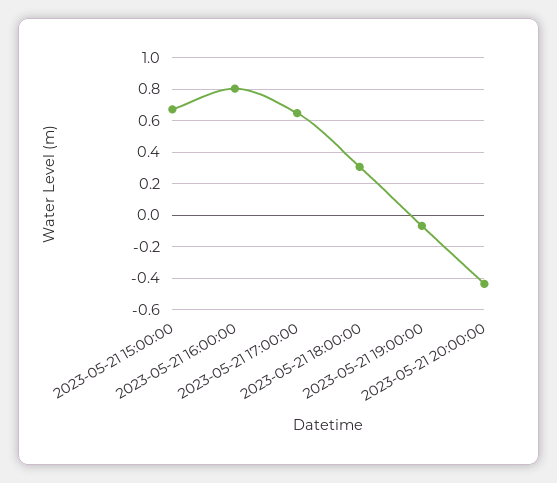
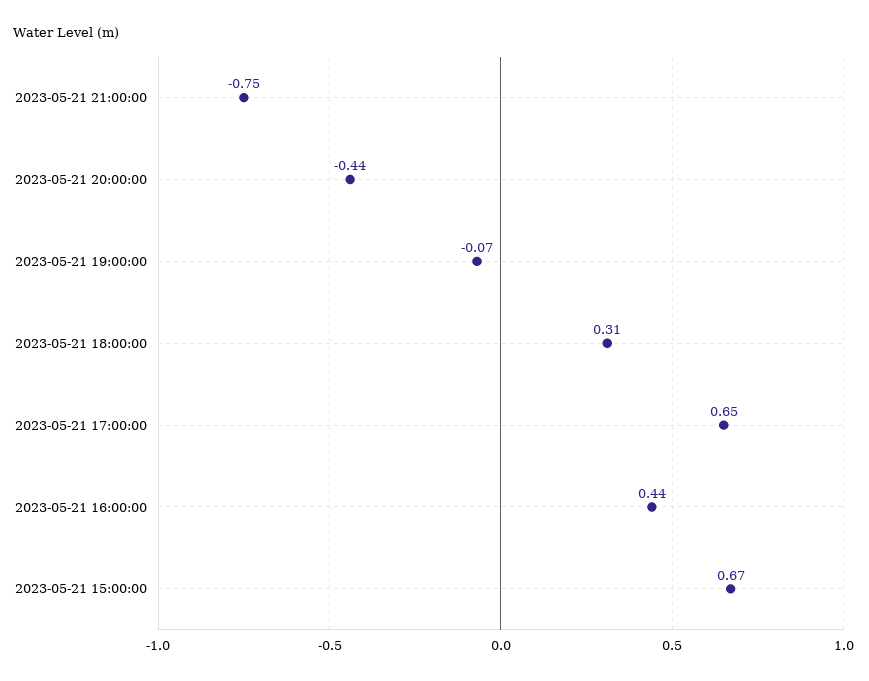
2023-05-21 16:00:00: 0.8 -> 0.44
2023-05-21 21:00:00: none -> -0.75

